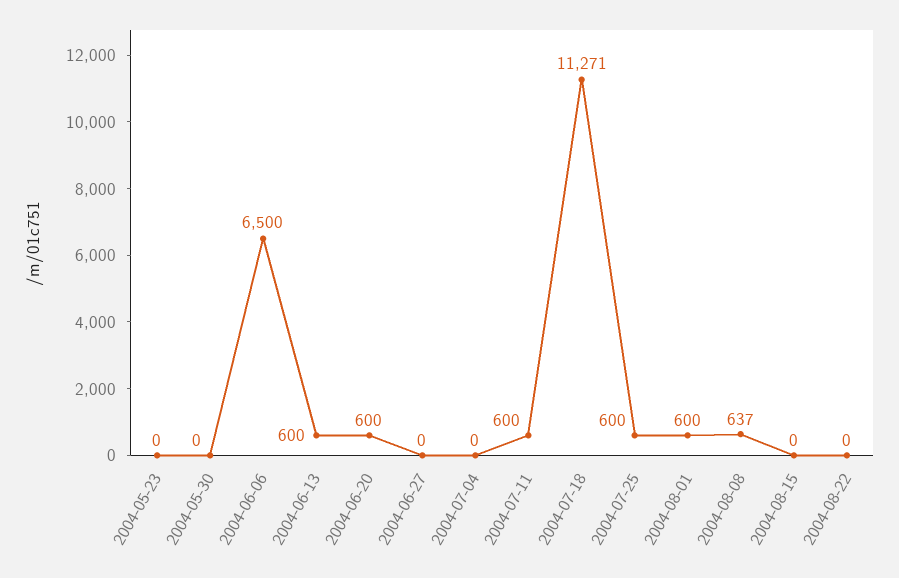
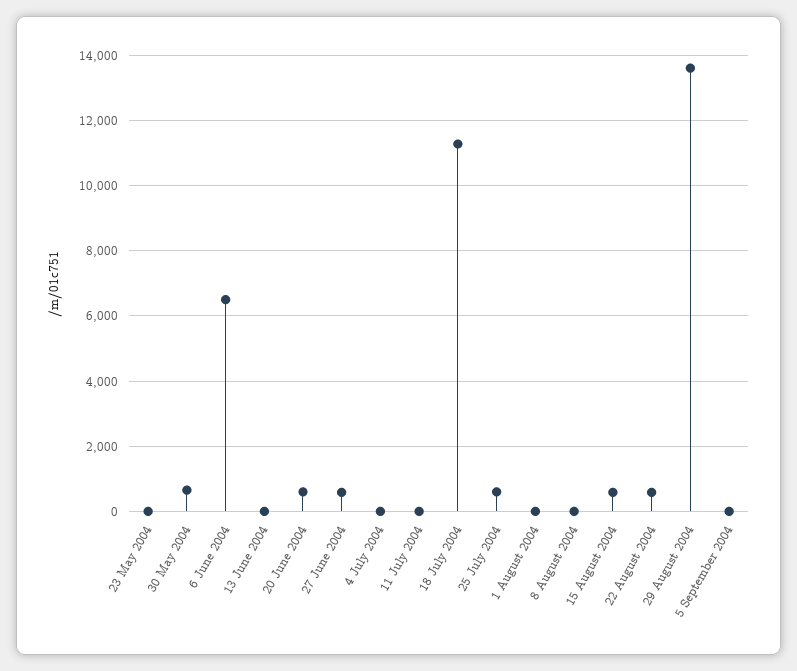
2004-05-30: 0 -> 600
2004-06-13: 600 -> 0
2004-06-27: 0 -> 600
2004-07-11: 600 -> 0
2004-08-01: 600 -> 0
2004-08-08: 637 -> 0
2004-08-15: 0 -> 600
2004-08-22: 0 -> 600
29 August 2004: none -> 13600
5 September 2004: none -> 0

